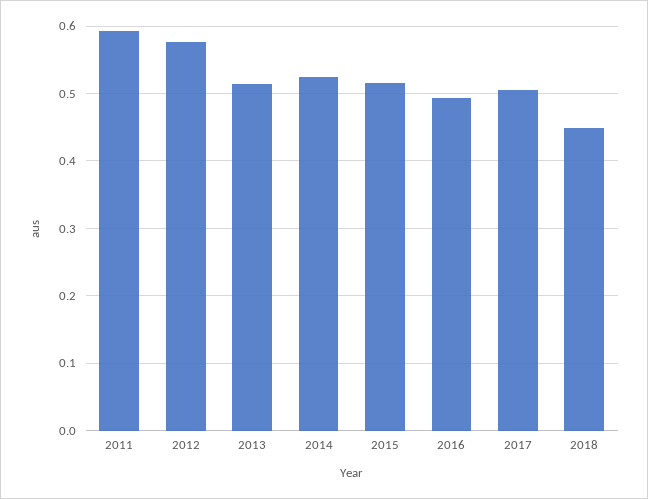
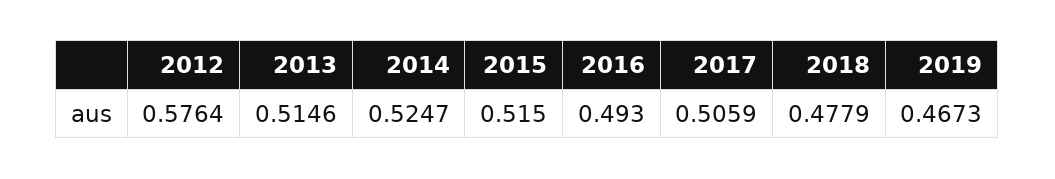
2011: 0.59 -> none
2018: 0.45 -> 0.4779
2019: none -> 0.4673

